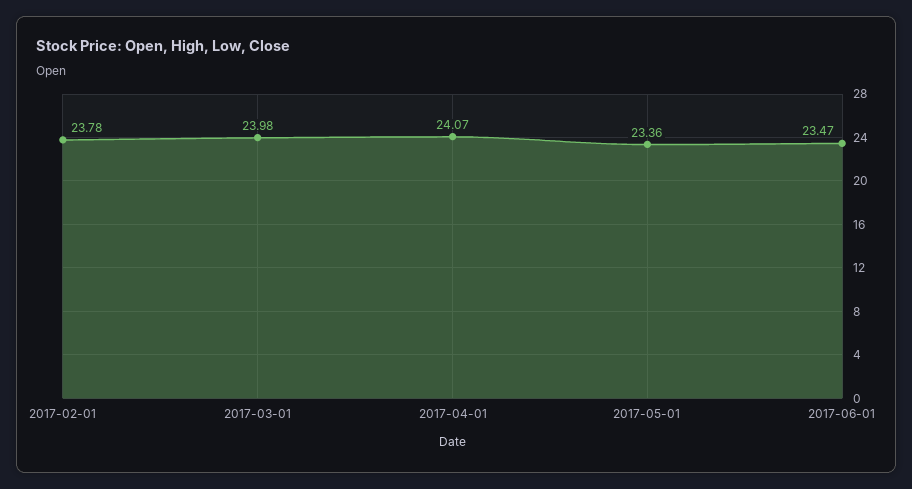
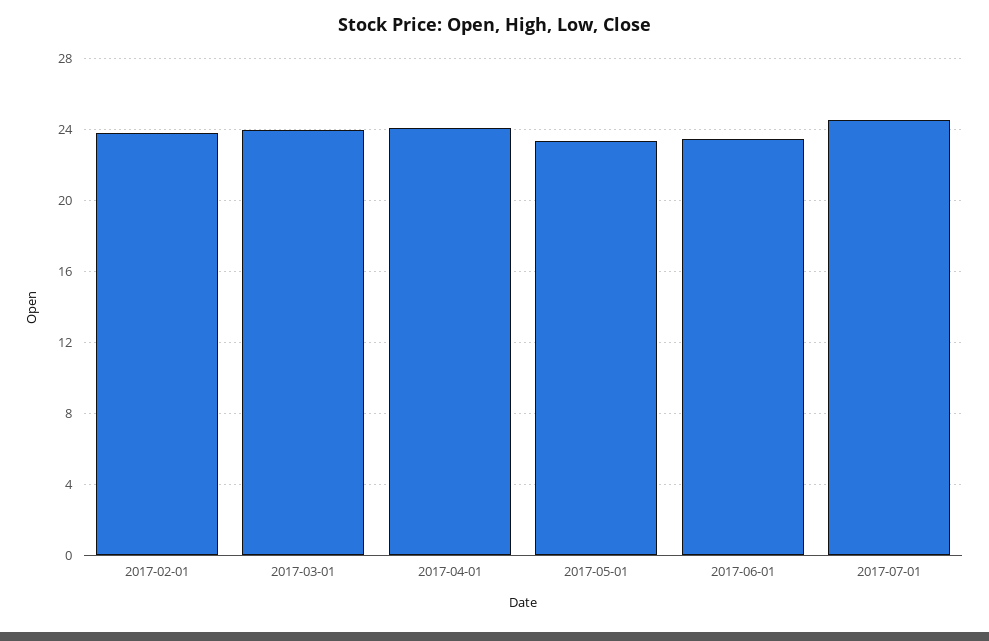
2017-07-01: none -> 24.5

